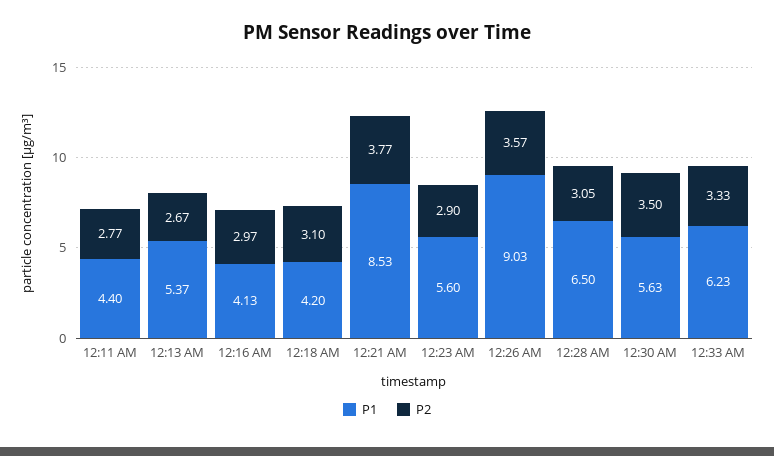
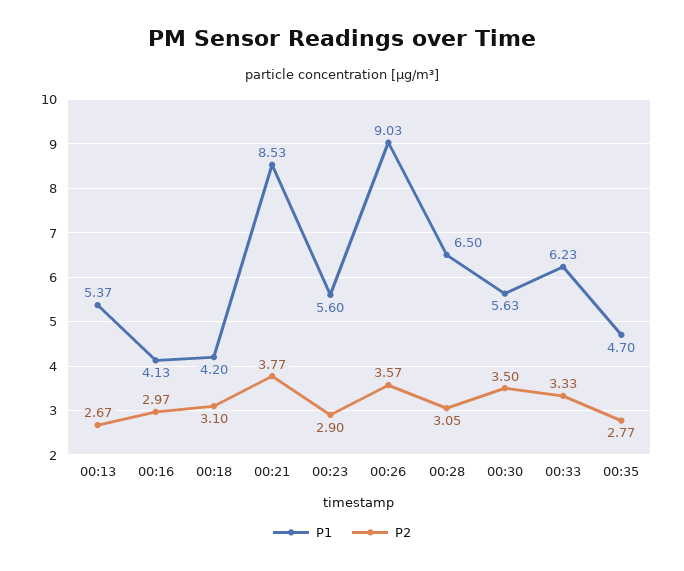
P1, 12:11 AM: 4.4 -> none
P2, 12:11 AM: 2.77 -> none
P1, 00:35: none -> 4.7
P2, 00:35: none -> 2.77

